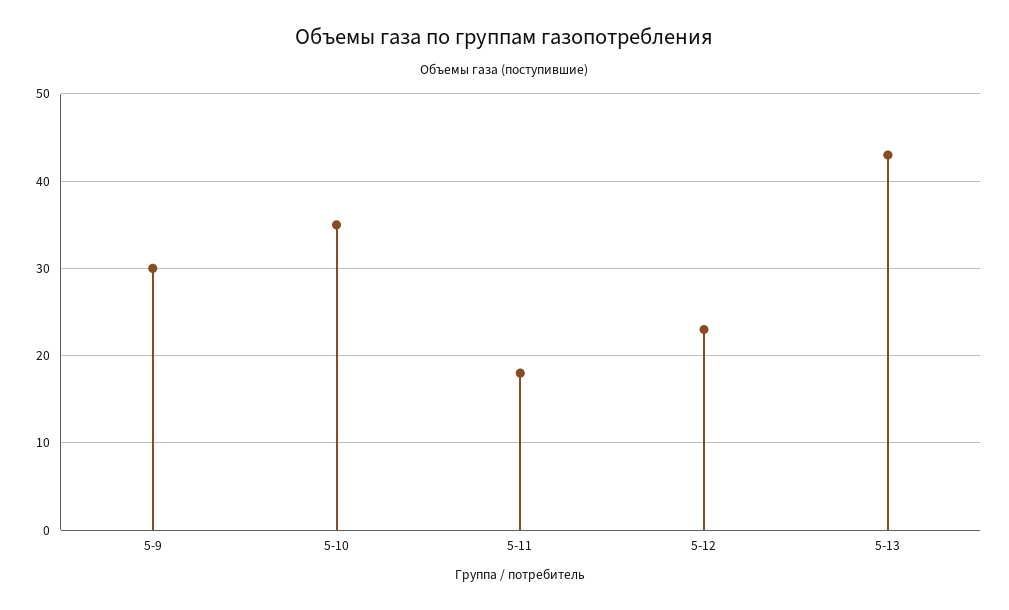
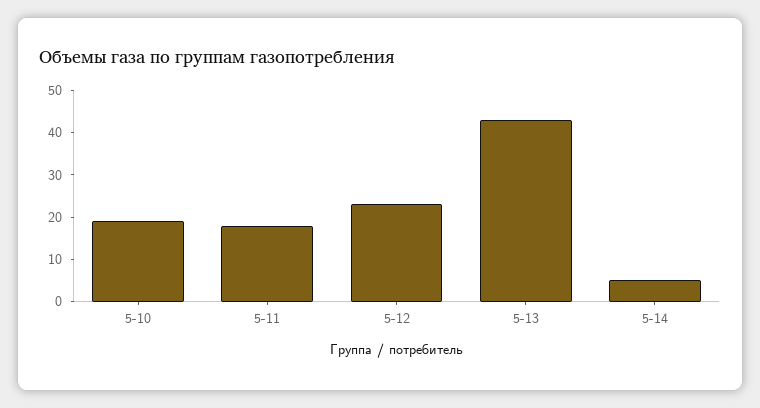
5-9: 30 -> none
5-10: 35 -> 20
5-14: none -> 5

